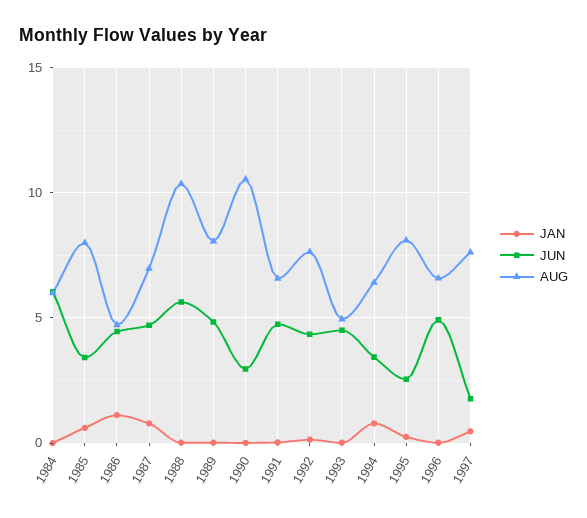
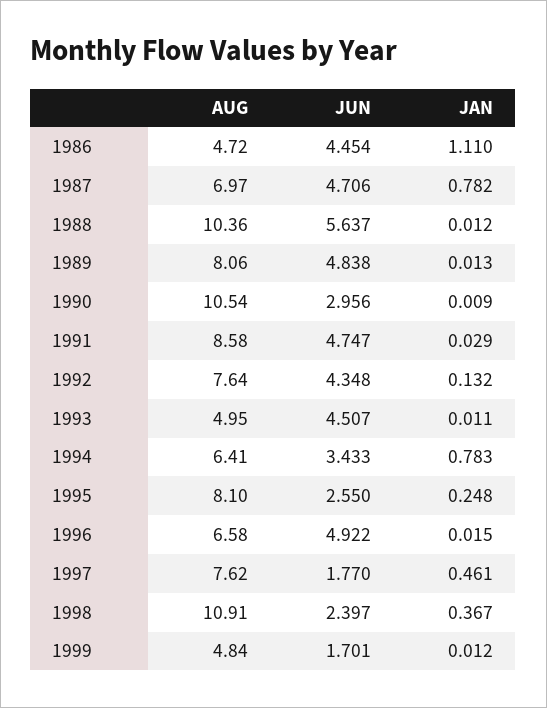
JAN, 1984: 0 -> none
JUN, 1984: 6 -> none
AUG, 1984: 6 -> none
JAN, 1985: 0.5 -> none
JUN, 1985: 3.5 -> none
AUG, 1985: 8 -> none
AUG, 1991: 6.5 -> 8.58
AUG, 1998: none -> 10.91
JUN, 1998: none -> 2.397
JAN, 1998: none -> 0.367
AUG, 1999: none -> 4.84
JUN, 1999: none -> 1.701
JAN, 1999: none -> 0.012

